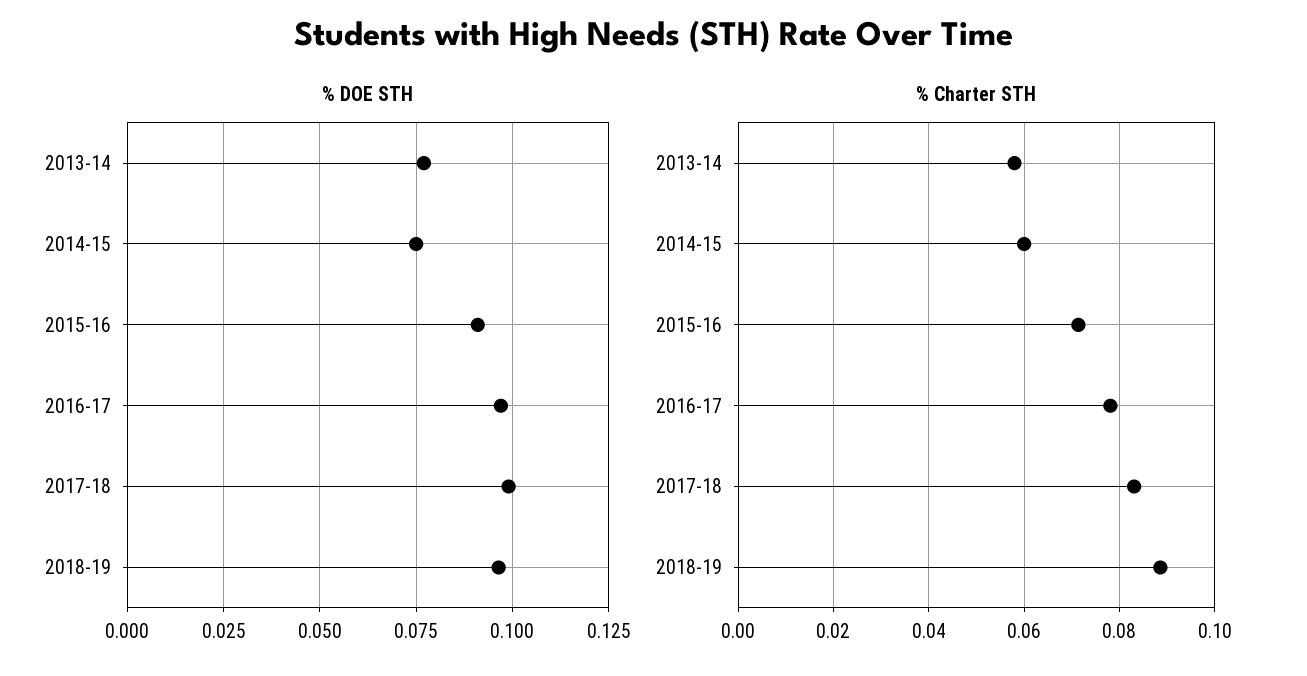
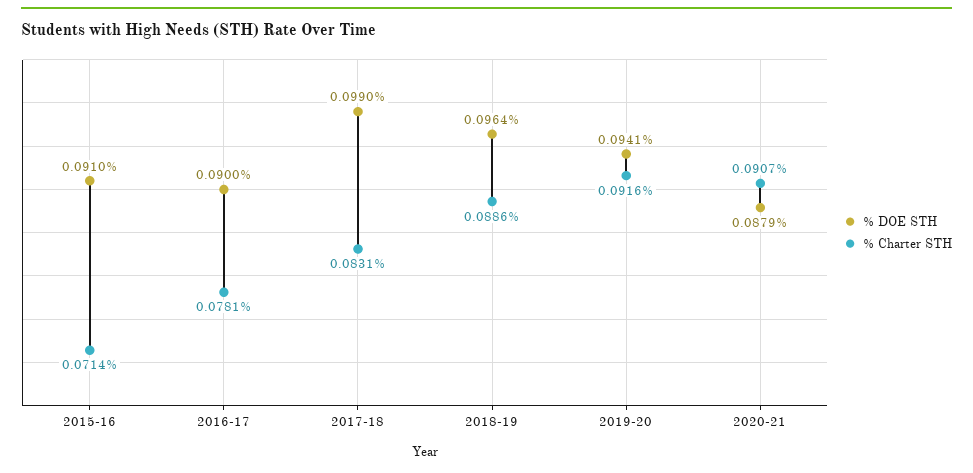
% DOE STH, 2013-14: 0.0775 -> none
% DOE STH, 2014-15: 0.075 -> none
% DOE STH, 2016-17: 0.0975 -> 0.09
% Charter STH, 2013-14: 0.058 -> none
% Charter STH, 2014-15: 0.06 -> none
% DOE STH, 2019-20: none -> 0.0941
% Charter STH, 2019-20: none -> 0.0916
% DOE STH, 2020-21: none -> 0.0879
% Charter STH, 2020-21: none -> 0.0907

